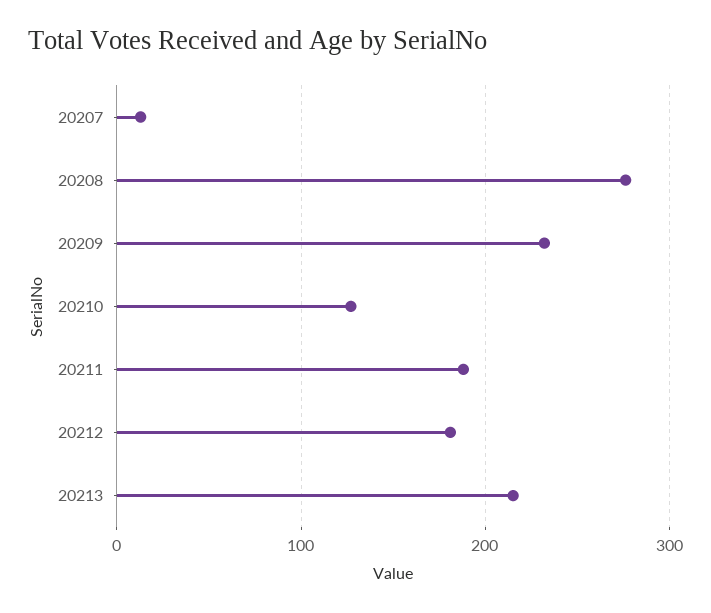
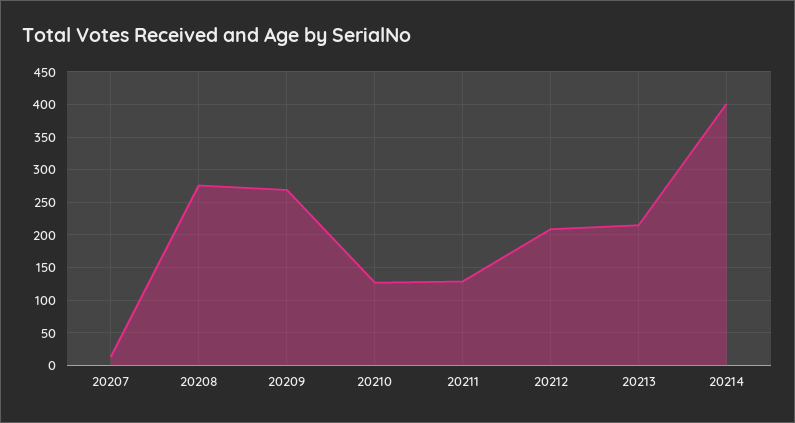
20209: 230 -> 270
20211: 190 -> 130
20212: 180 -> 210
20214: none -> 400

